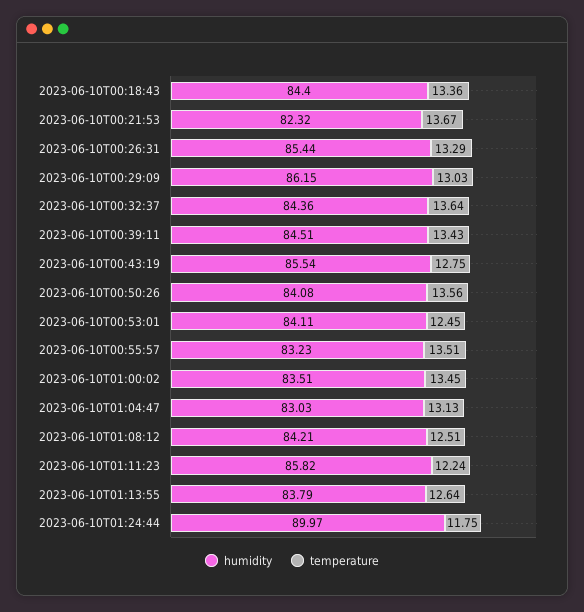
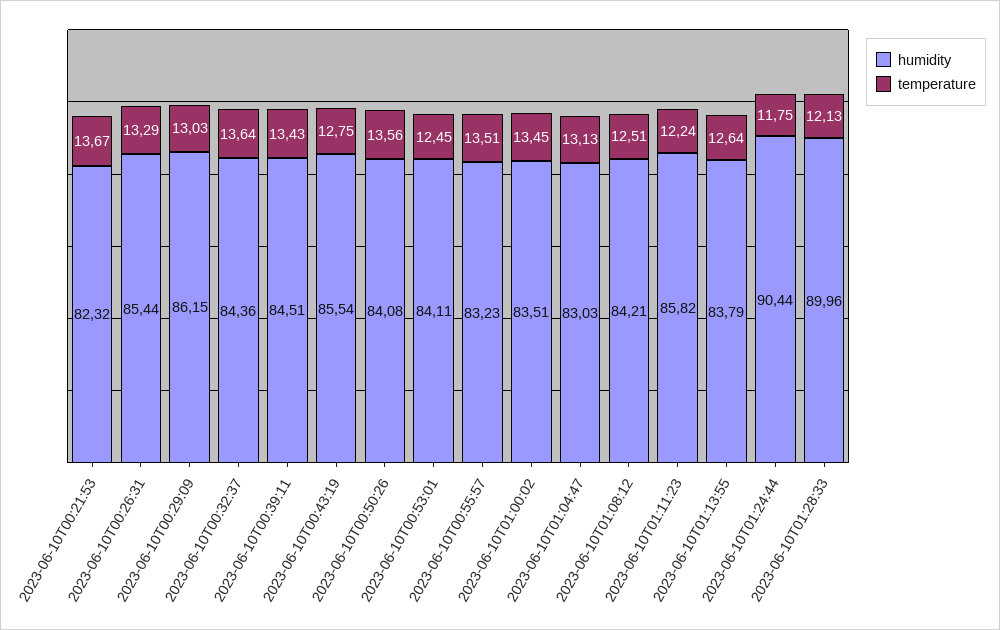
humidity, 2023-06-10T00:18:43: 84.4 -> none
temperature, 2023-06-10T00:18:43: 13.36 -> none
humidity, 2023-06-10T01:24:44: 89.97 -> 90.44
humidity, 2023-06-10T01:28:33: none -> 89.96
temperature, 2023-06-10T01:28:33: none -> 12.13

